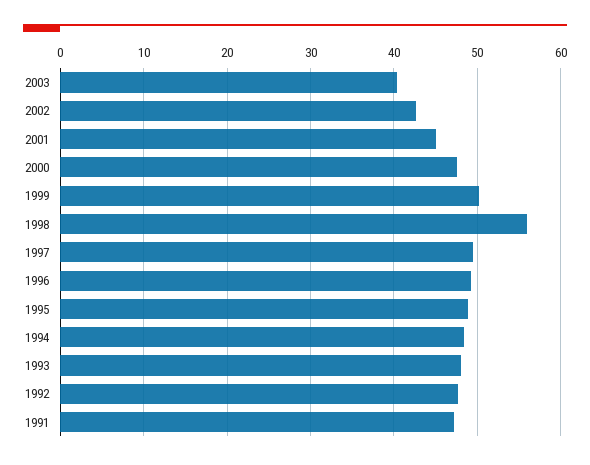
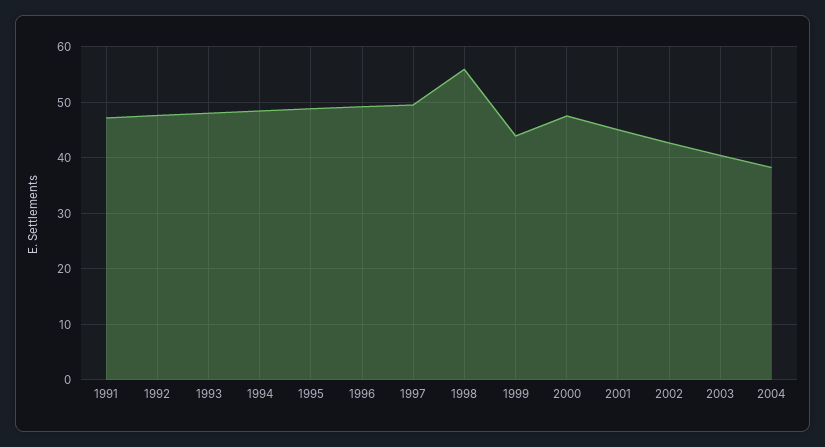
1999: 50 -> 44
2004: none -> 38

